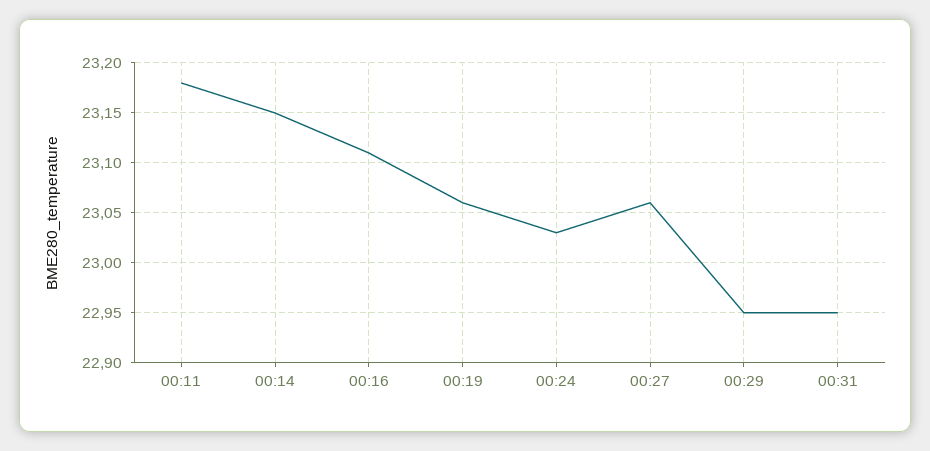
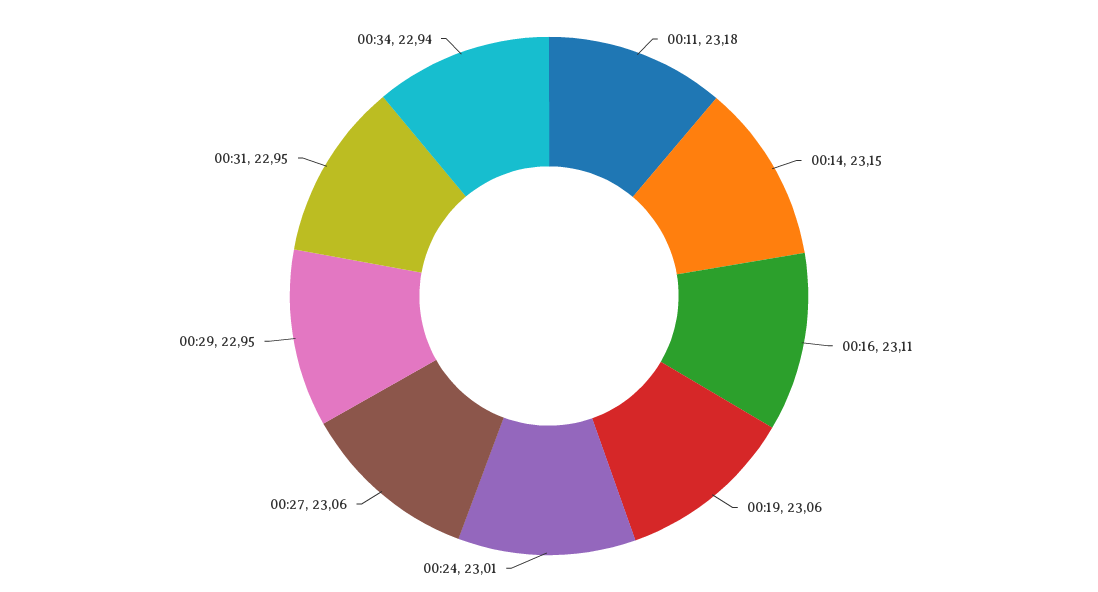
00:24: 23.03 -> 23.01
00:34: none -> 22.94

